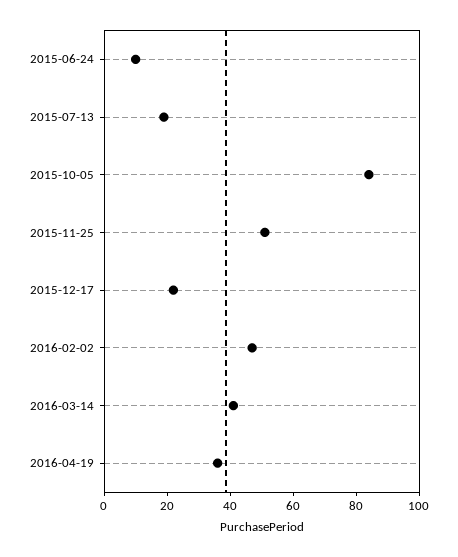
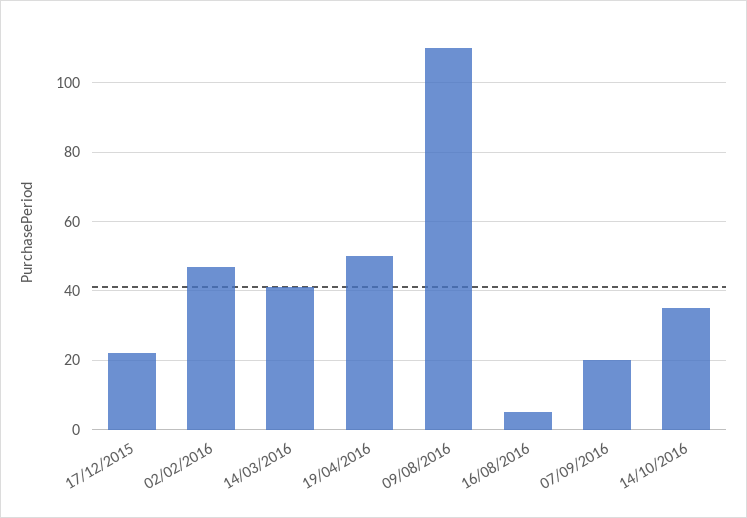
2015-06-24: 10 -> none
2015-07-13: 20 -> none
2015-10-05: 85 -> none
2015-11-25: 50 -> none
2016-04-19: 35 -> 50
09/08/2016: none -> 110
16/08/2016: none -> 5
07/09/2016: none -> 20
14/10/2016: none -> 35

